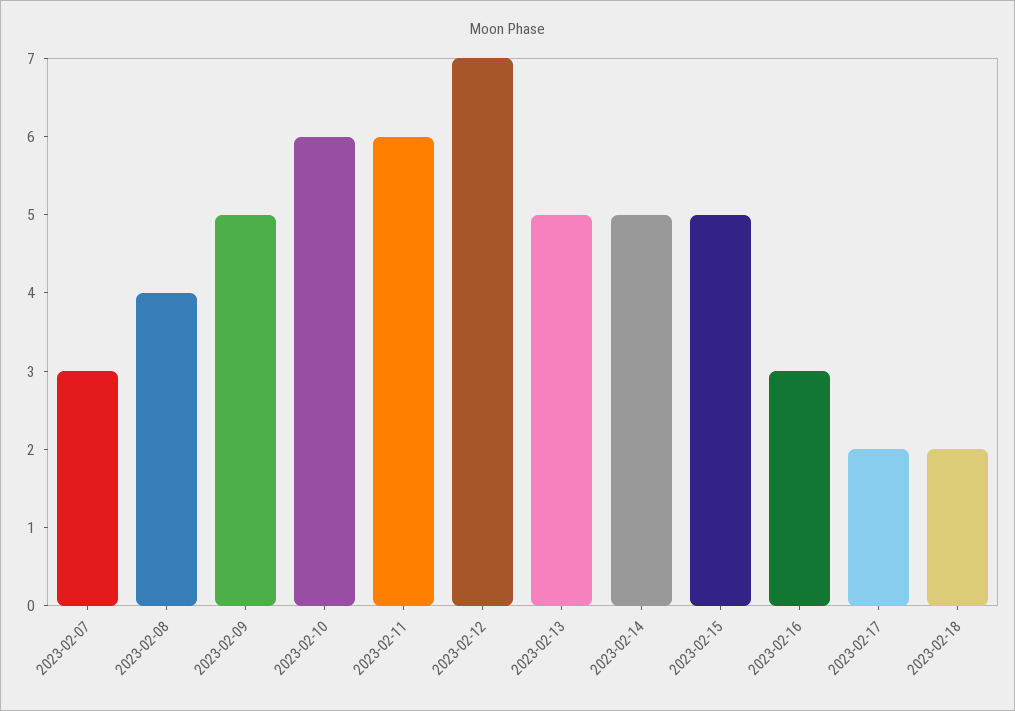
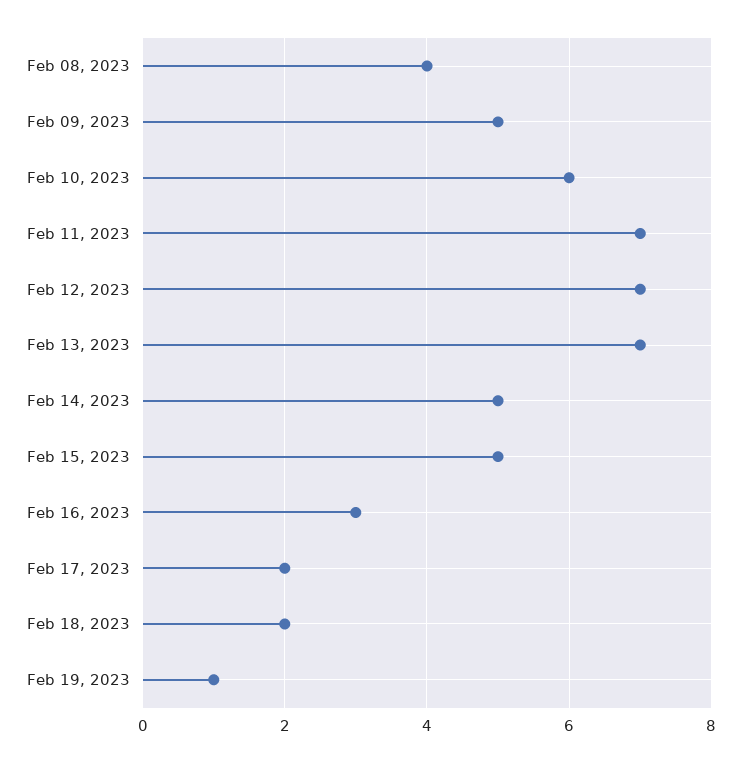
2023-02-07: 3 -> none
2023-02-11: 6 -> 7
2023-02-13: 5 -> 7
Feb 19, 2023: none -> 1

